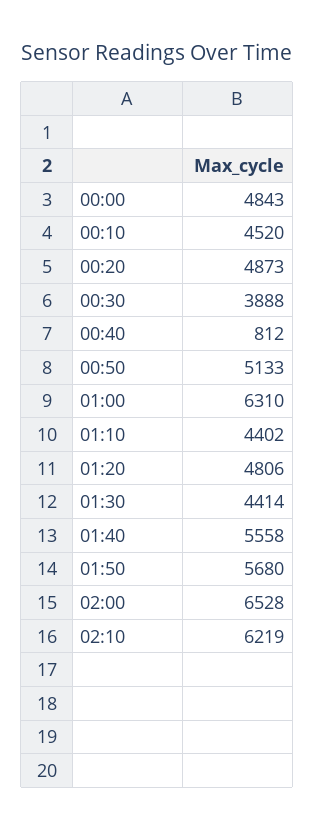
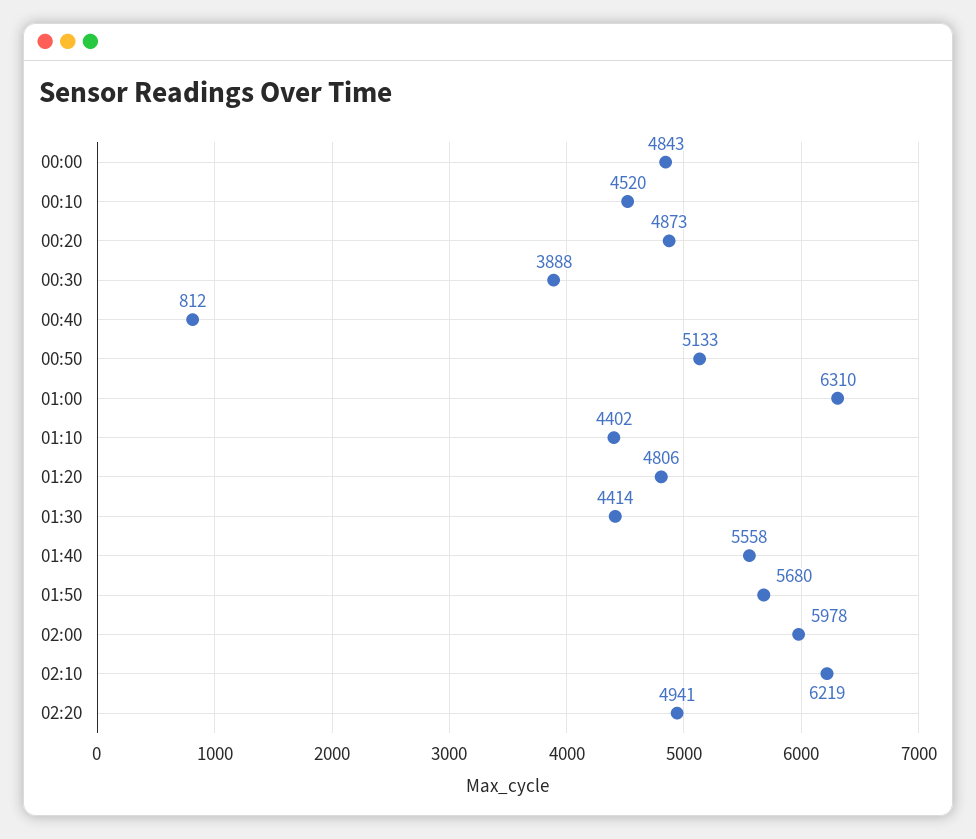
02:00: 6528 -> 5978
02:20: none -> 4941

